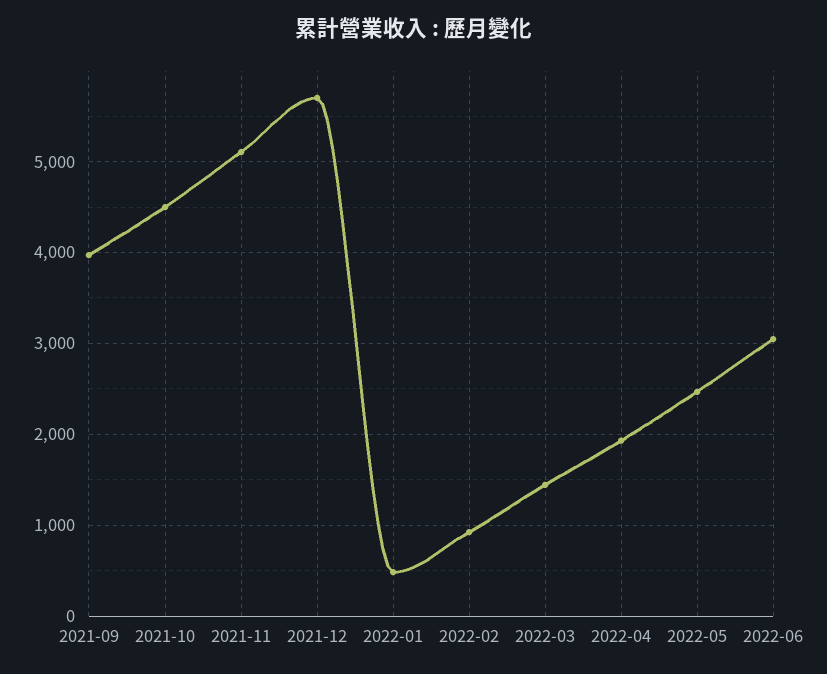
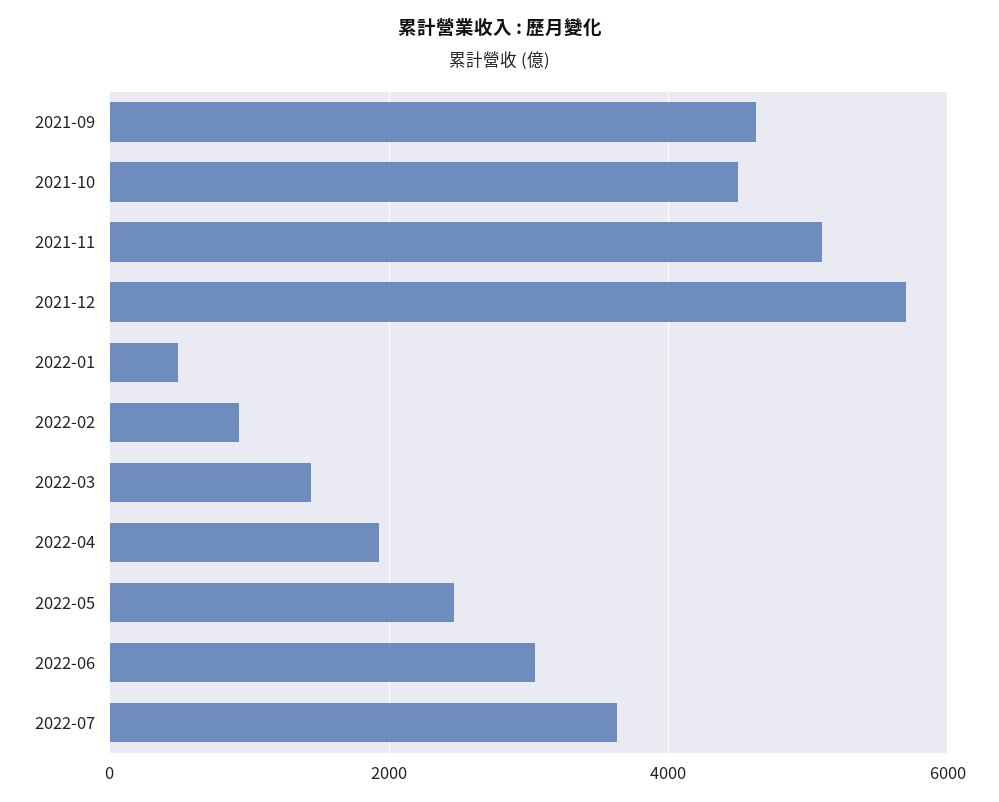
2021-09: 4000 -> 4600
2022-07: none -> 3600

